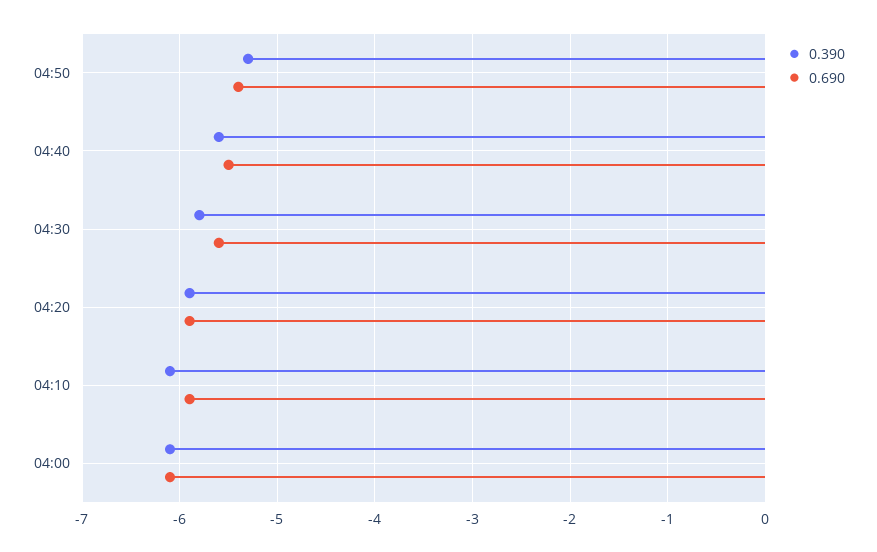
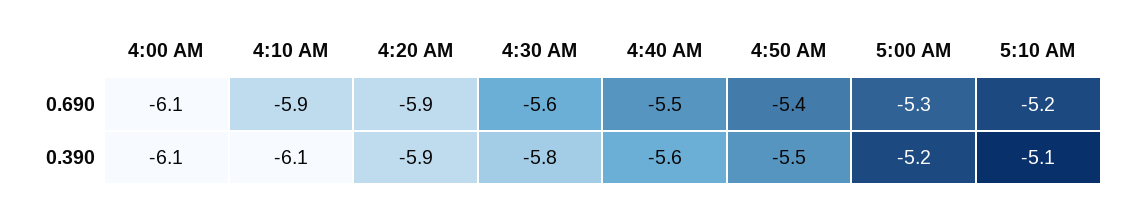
0.390, 04:50: -5.3 -> -5.5
0.690, 5:00 AM: none -> -5.3
0.690, 5:10 AM: none -> -5.2
0.390, 5:00 AM: none -> -5.2
0.390, 5:10 AM: none -> -5.1

